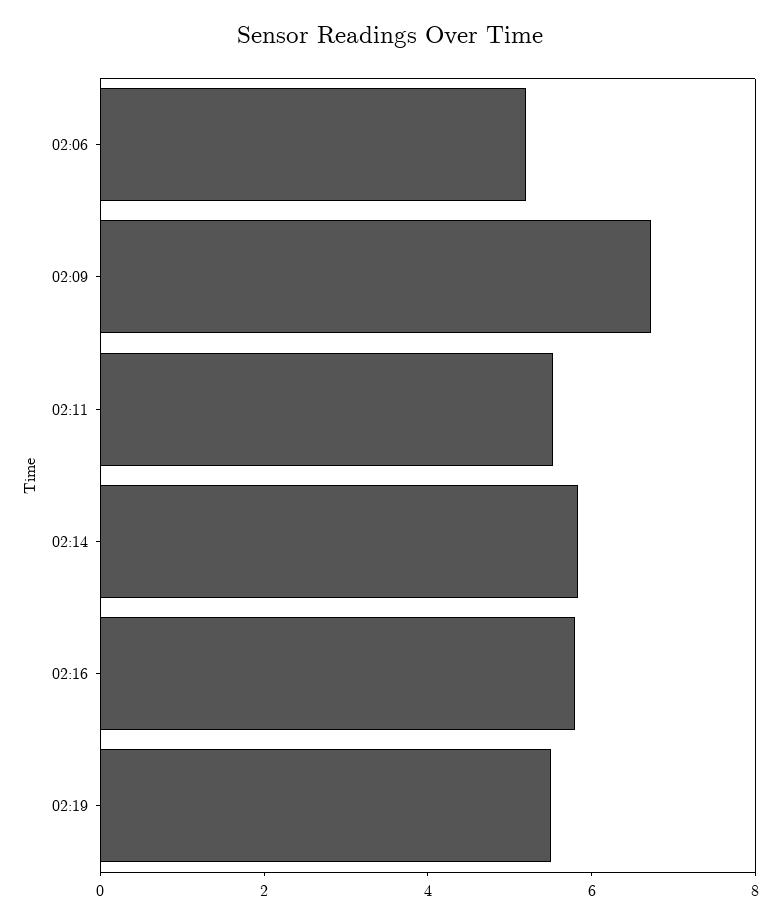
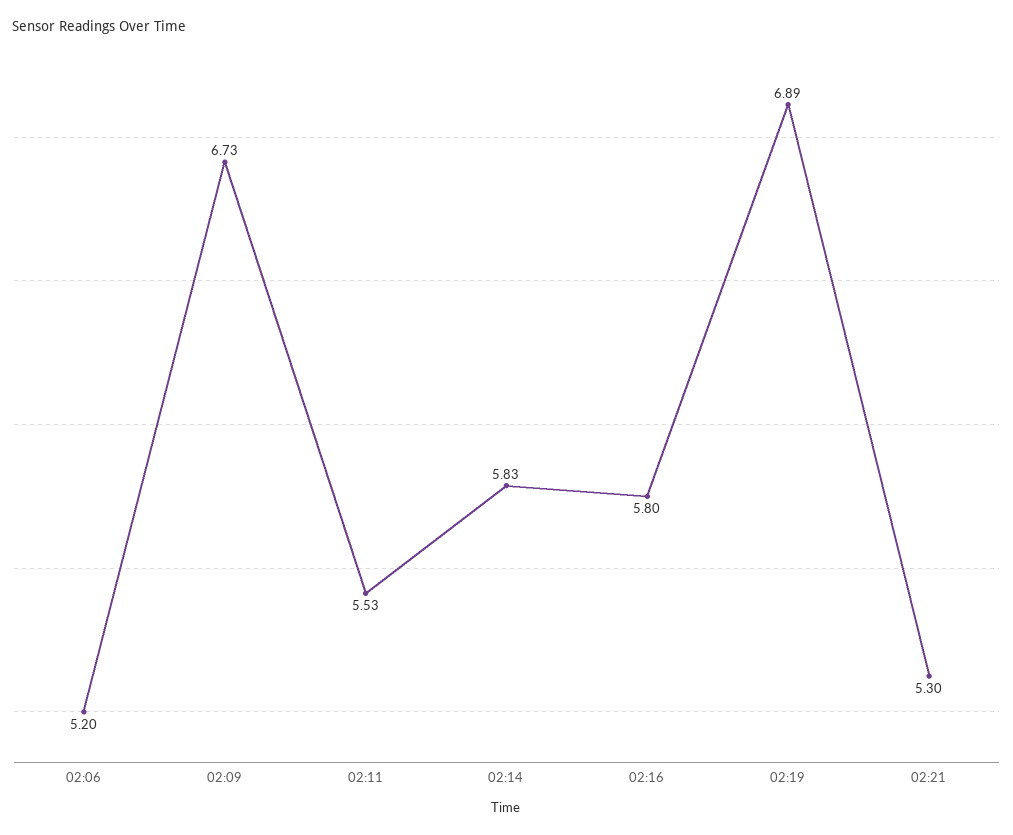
02:19: 5.5 -> 6.89
02:21: none -> 5.3

